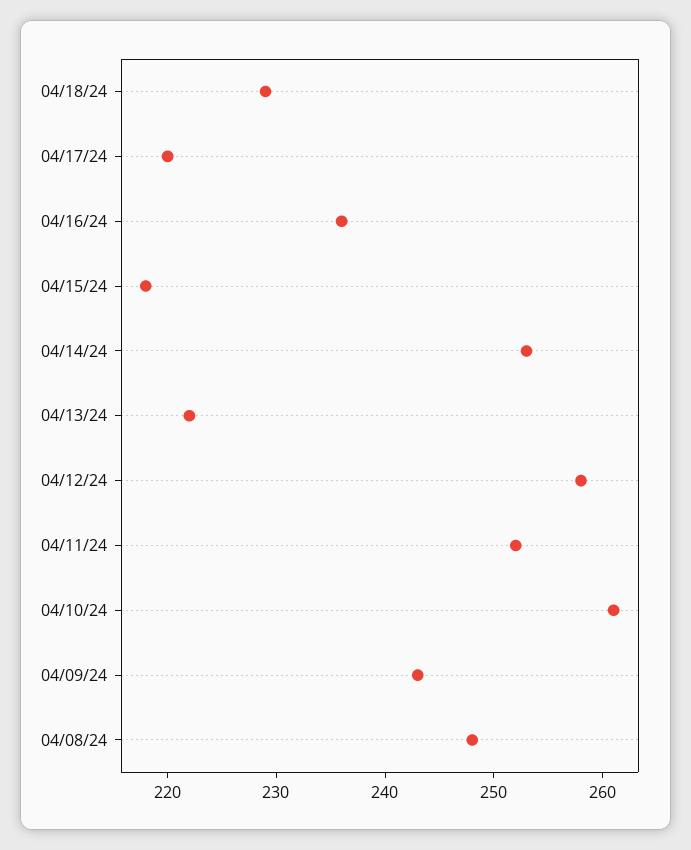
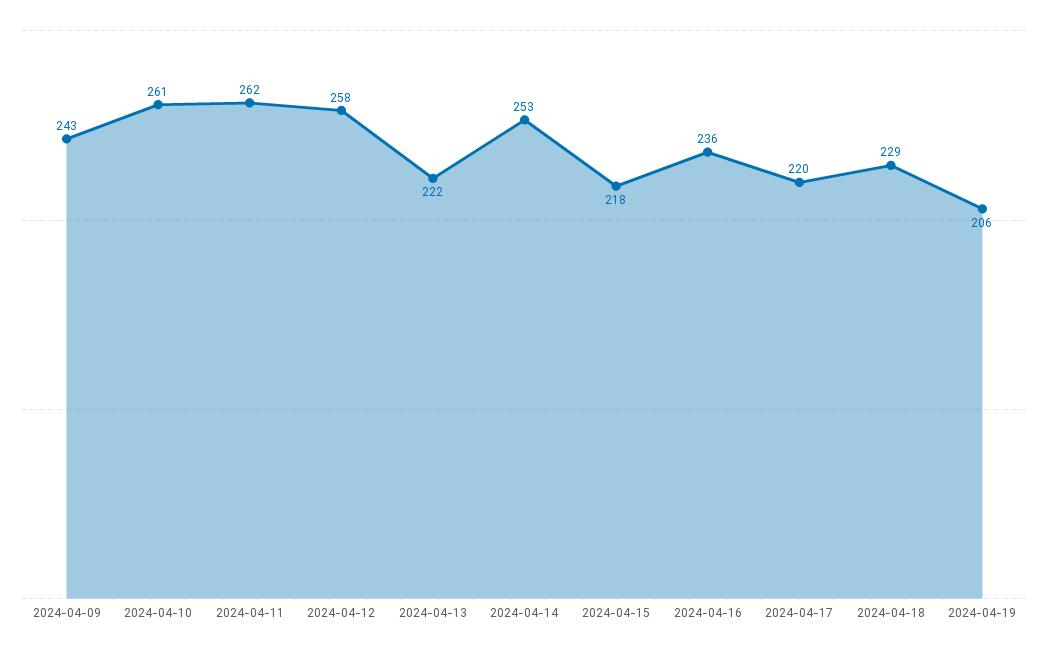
04/11/24: 252 -> 262
04/08/24: 248 -> none
2024-04-19: none -> 206

